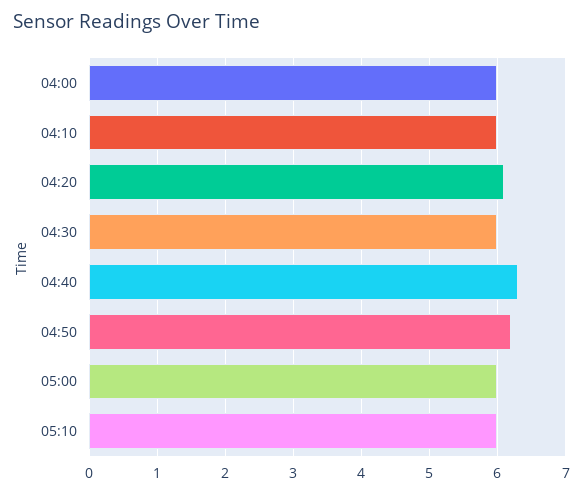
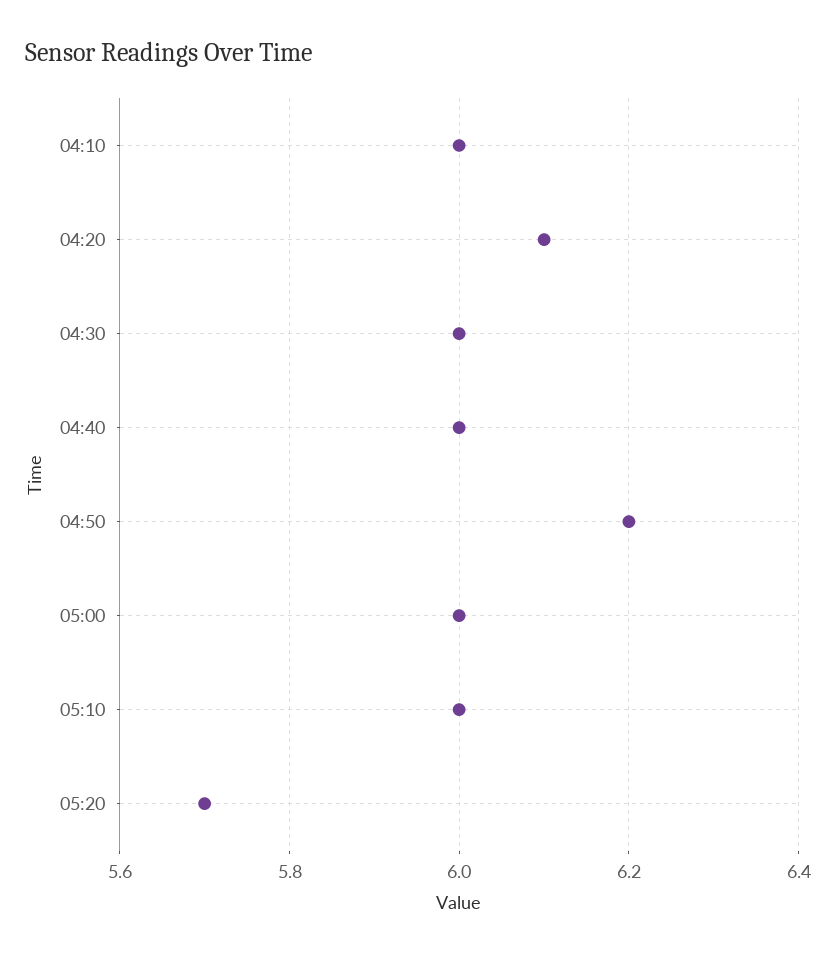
04:00: 6 -> none
04:40: 6.3 -> 6
05:20: none -> 5.7

